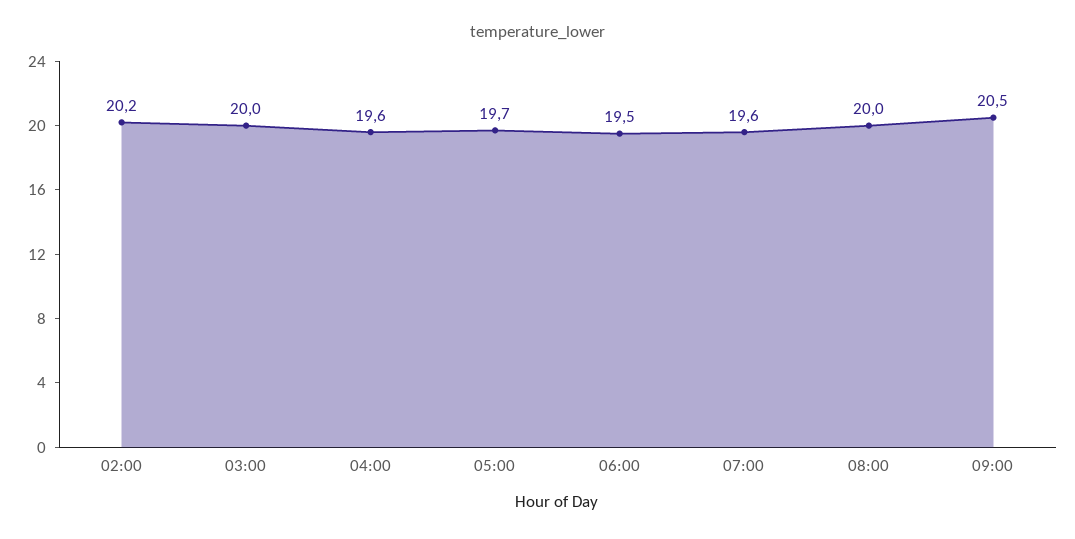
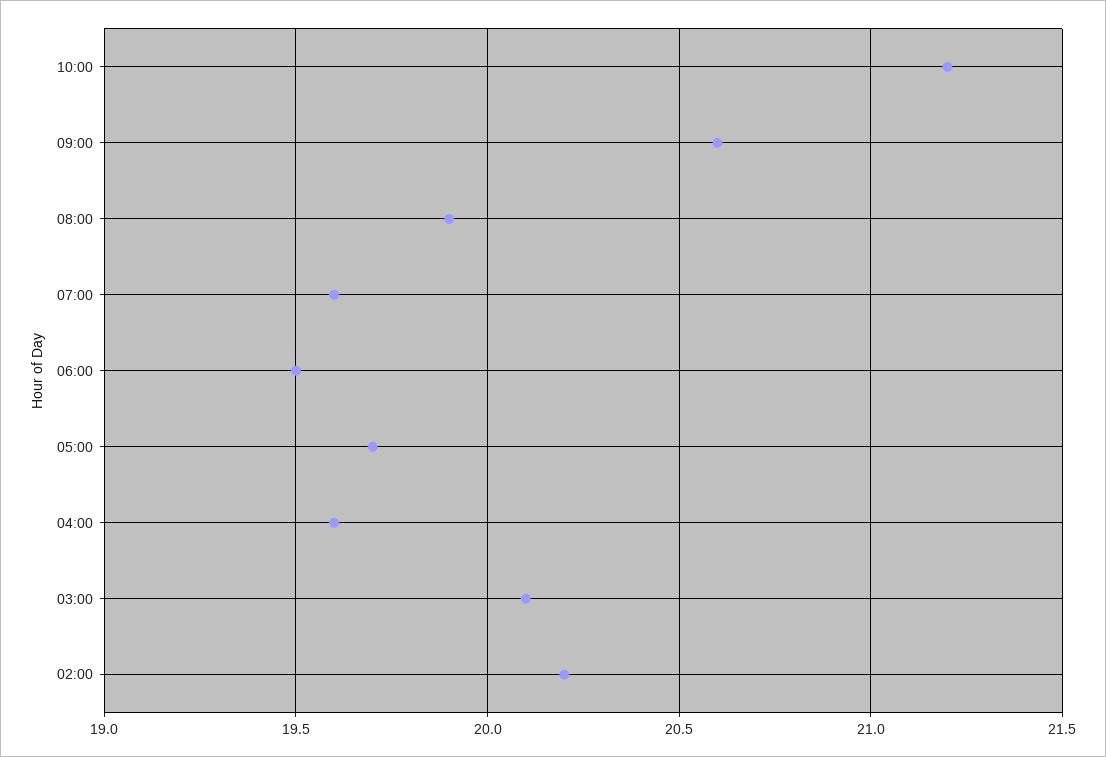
03:00: 20 -> 20.1
08:00: 20 -> 19.9
09:00: 20.5 -> 20.6
10:00: none -> 21.2

